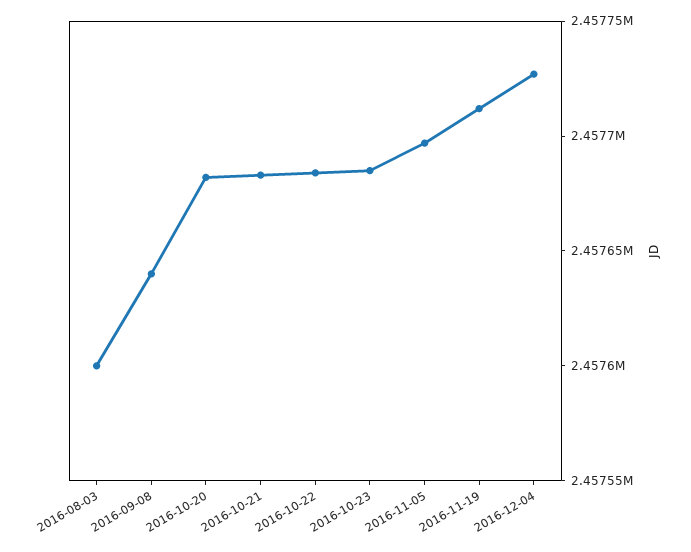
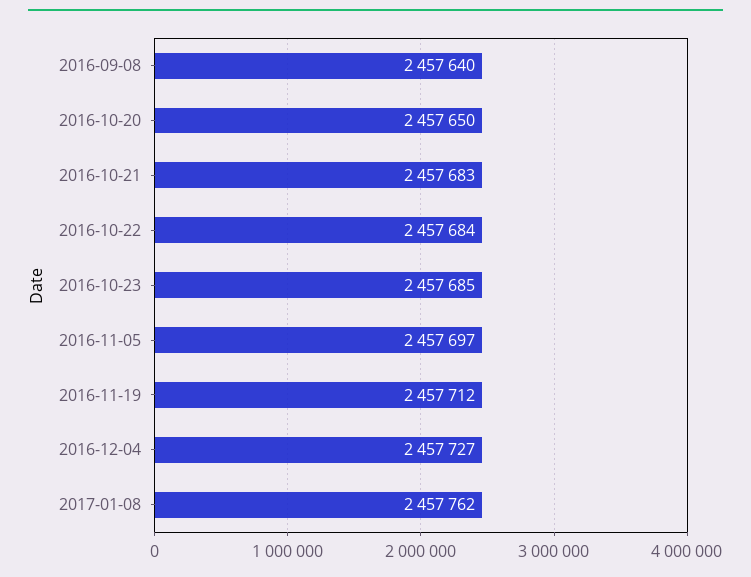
2016-08-03: 2457600 -> none
2016-10-20: 2457680 -> 2457650
2017-01-08: none -> 2457762

